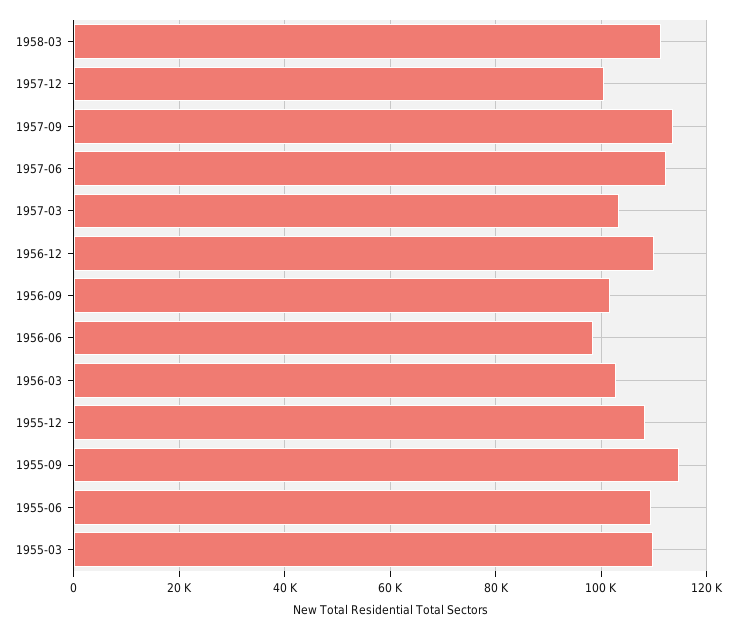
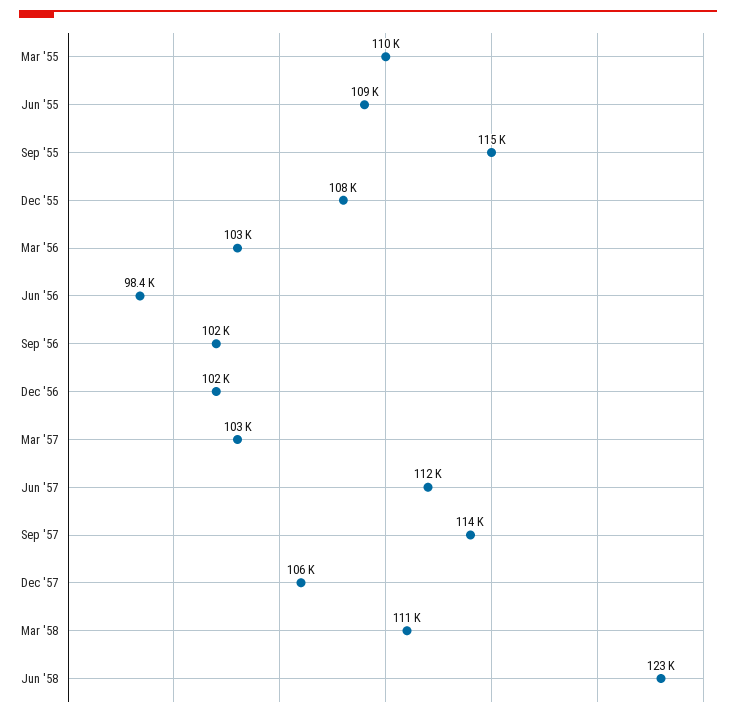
1957-12: 100000 -> 106000
1956-12: 110000 -> 102000
Jun '58: none -> 123000

